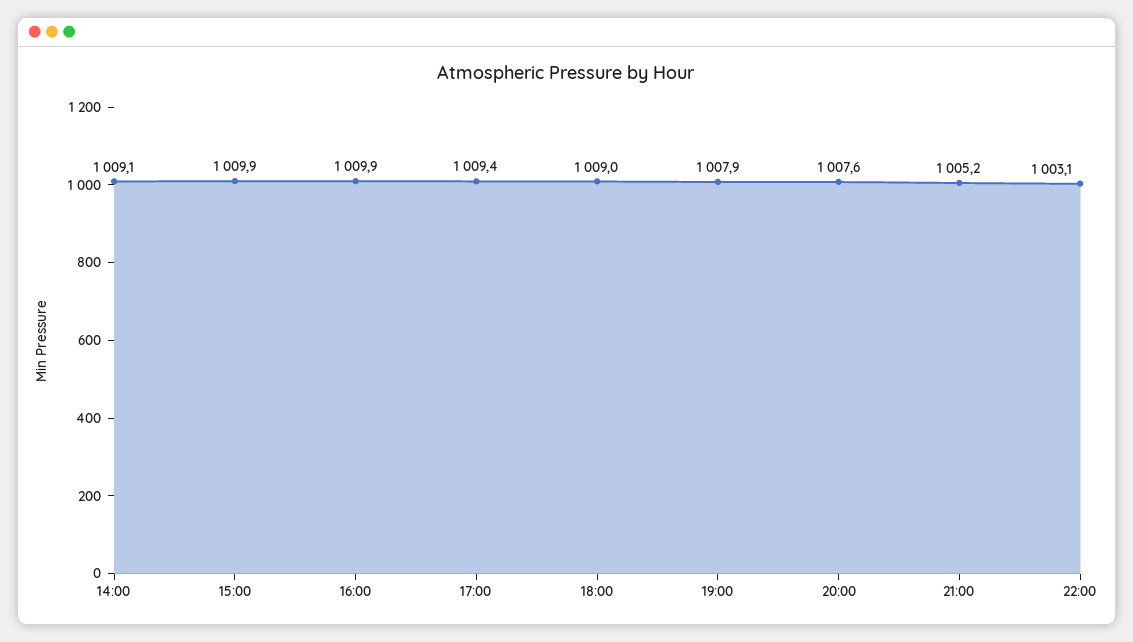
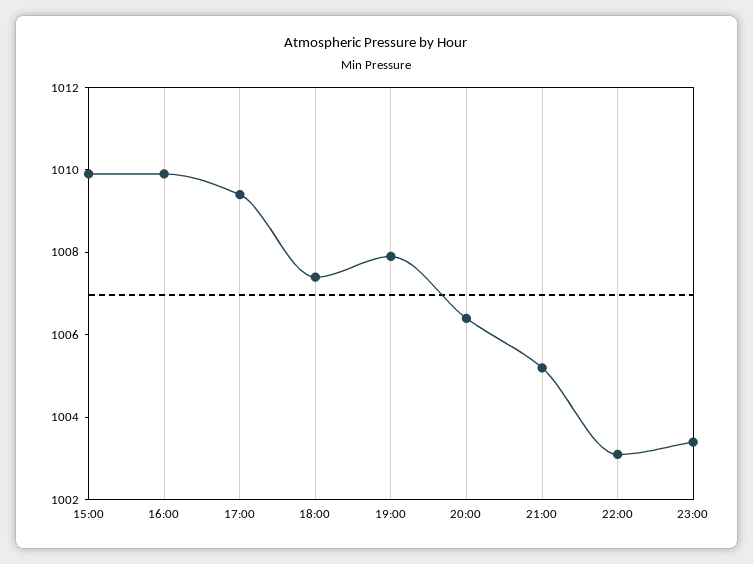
14:00: 1009.1 -> none
18:00: 1009 -> 1007.5
20:00: 1007.6 -> 1006.5
23:00: none -> 1003.5

